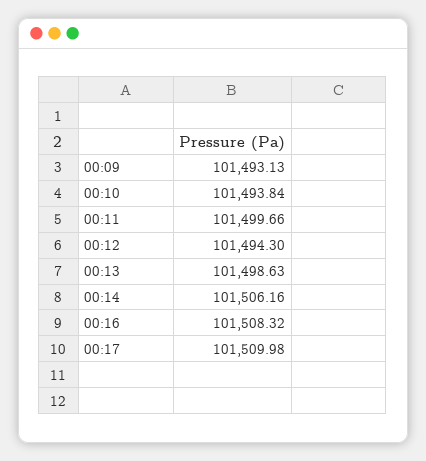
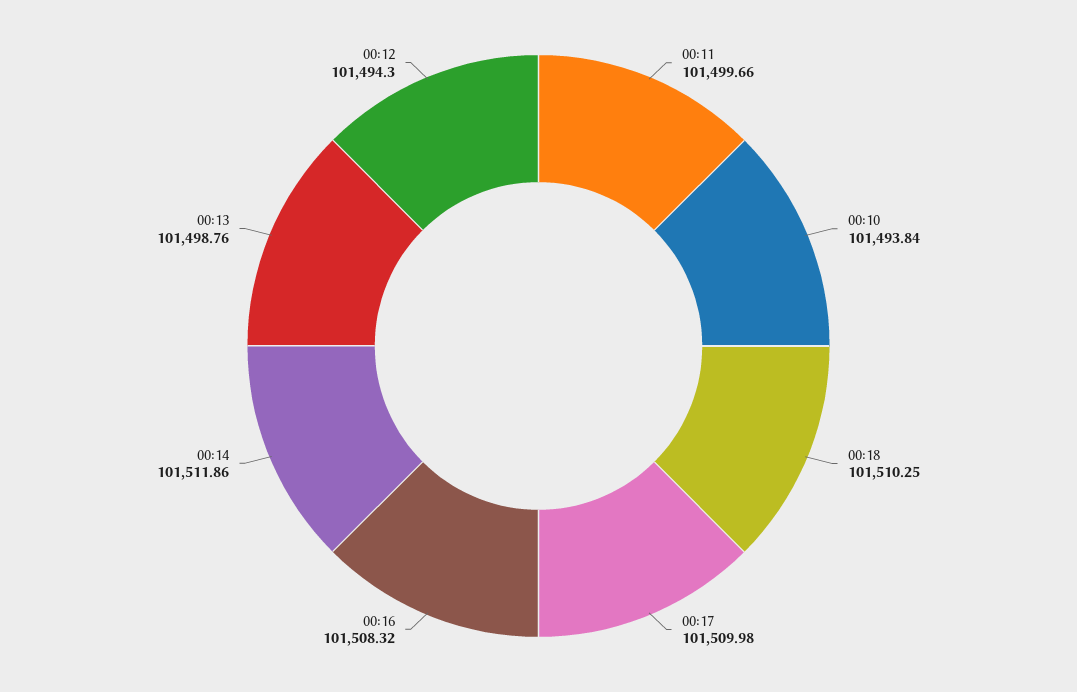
00:09: 101493.13 -> none
00:13: 101498.63 -> 101498.76
00:14: 101506.16 -> 101511.86
00:18: none -> 101510.25

